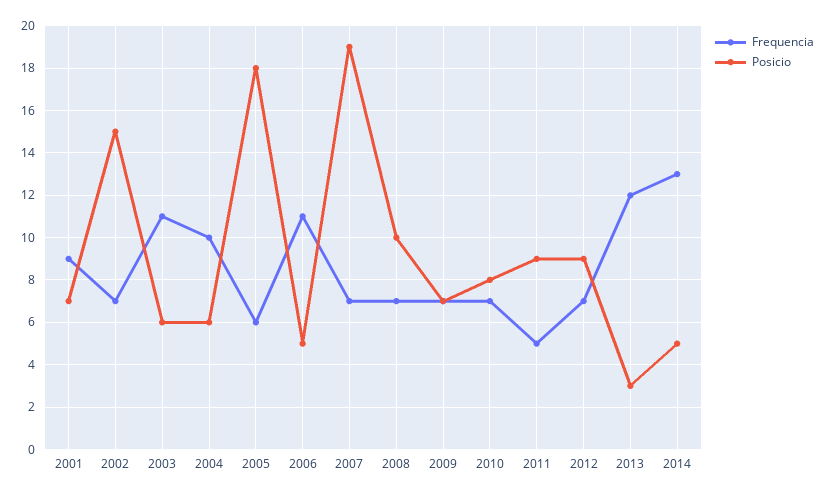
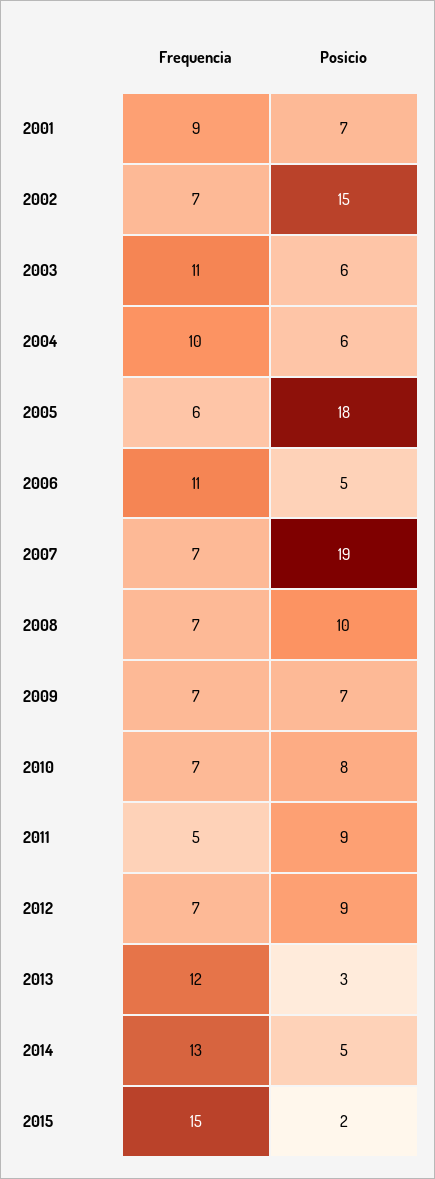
Frequencia, 2015: none -> 15
Posicio, 2015: none -> 2

